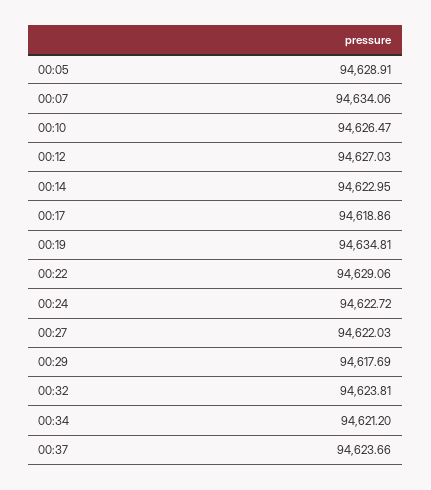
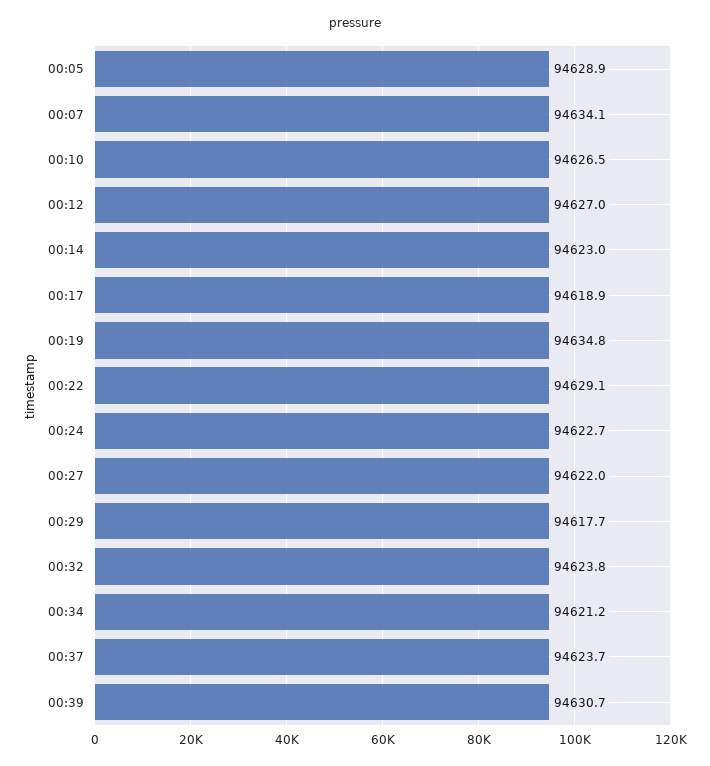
00:39: none -> 94630.7

